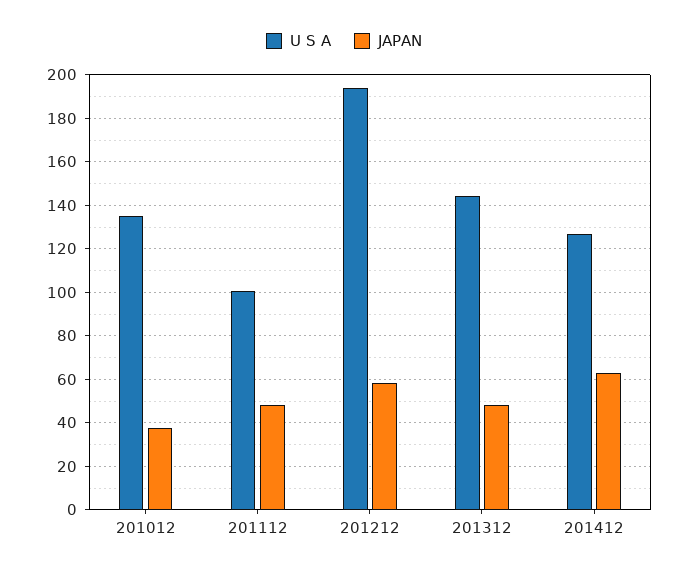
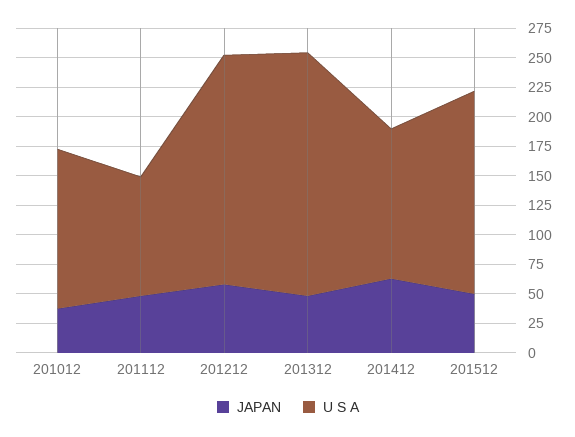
U S A, 201312: 145 -> 200
JAPAN, 201512: none -> 50
U S A, 201512: none -> 175

